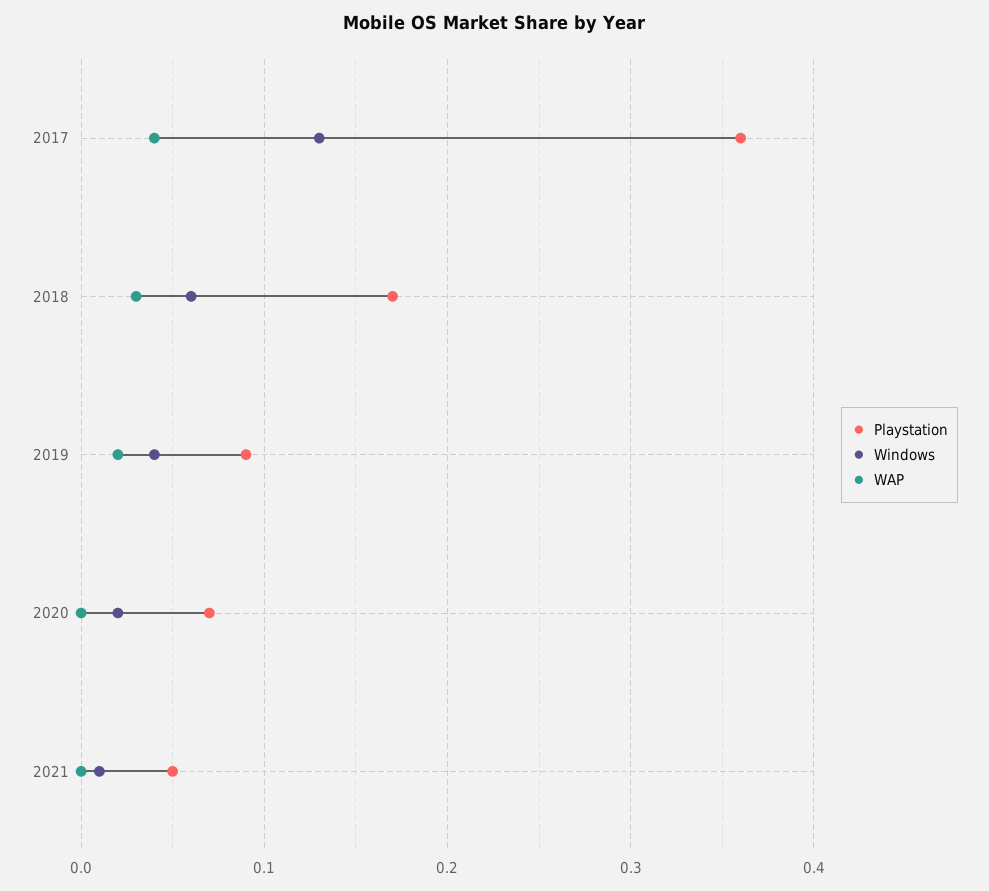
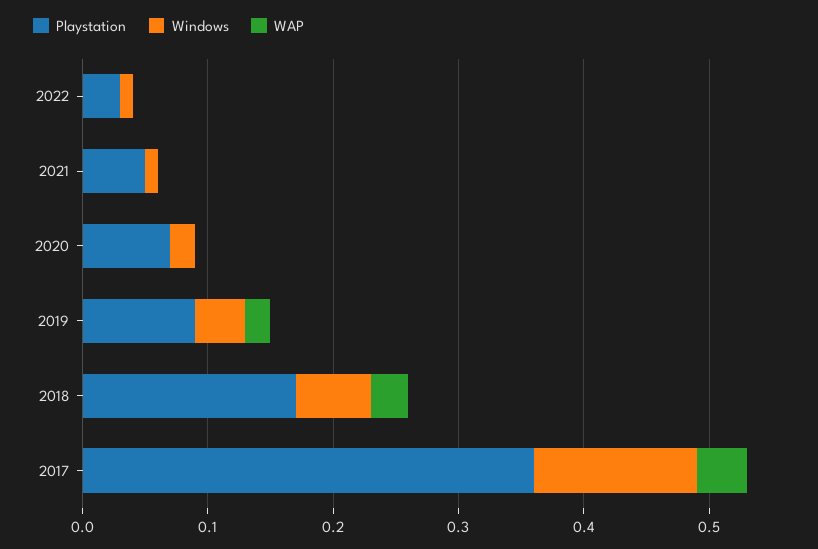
Playstation, 2022: none -> 0.03
Windows, 2022: none -> 0.01
WAP, 2022: none -> 0

